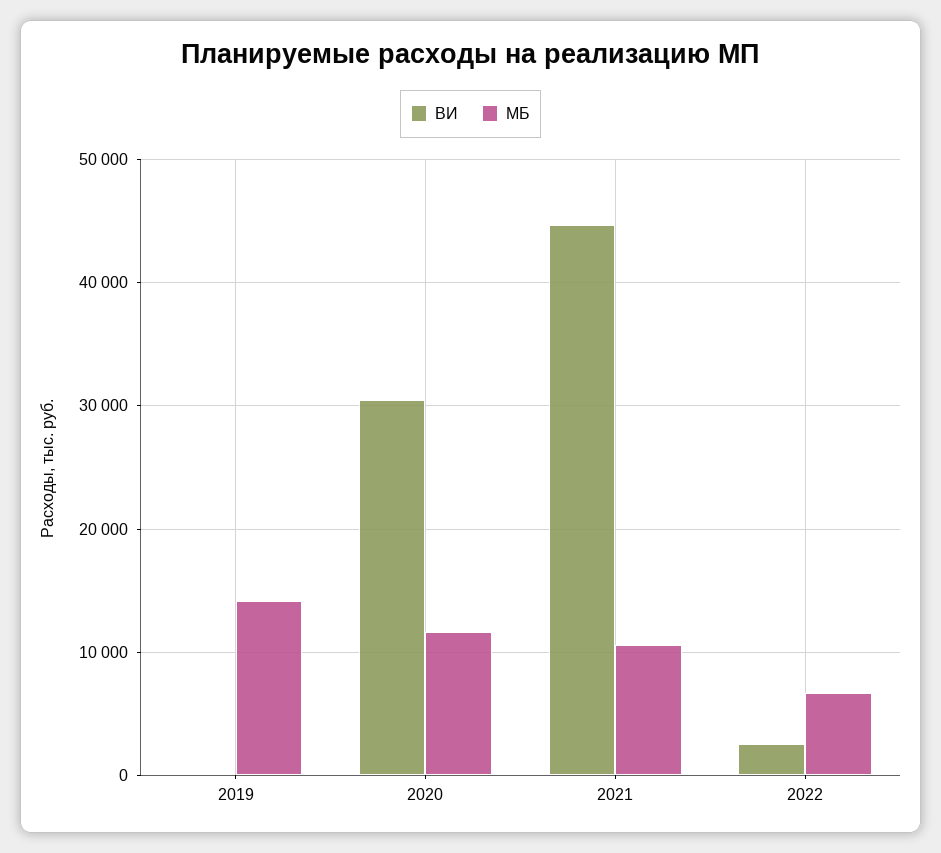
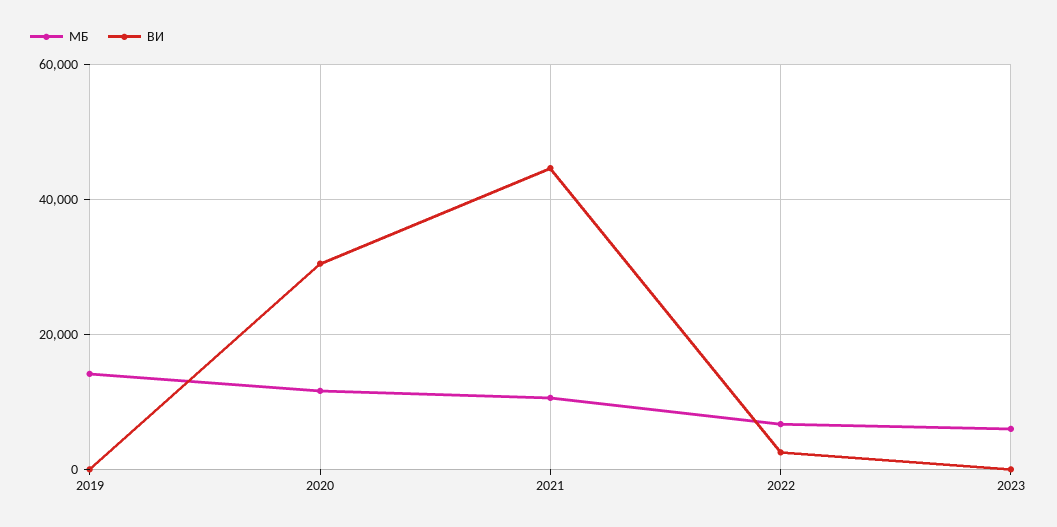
МБ, 2023: none -> 6000
ВИ, 2023: none -> 0

